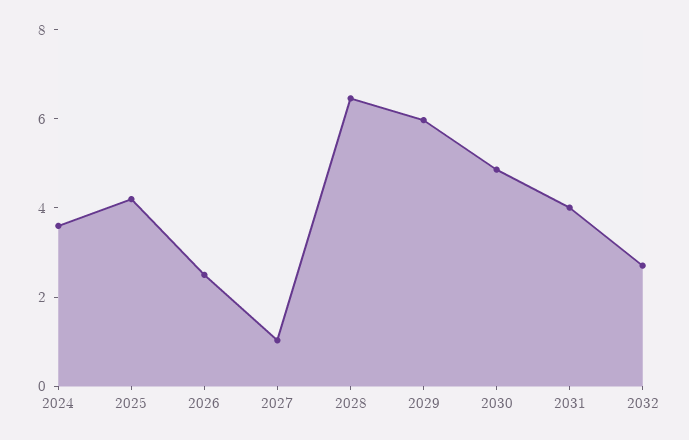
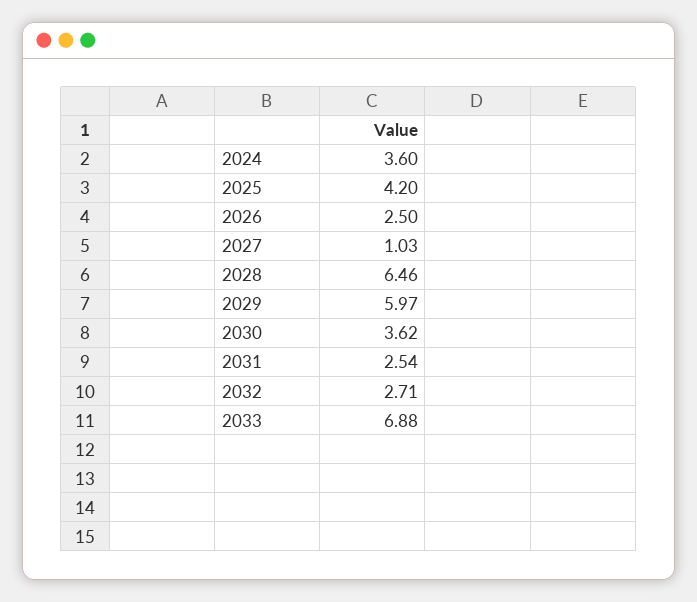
2030: 5 -> 3.62
2031: 4 -> 2.54
2033: none -> 6.88

